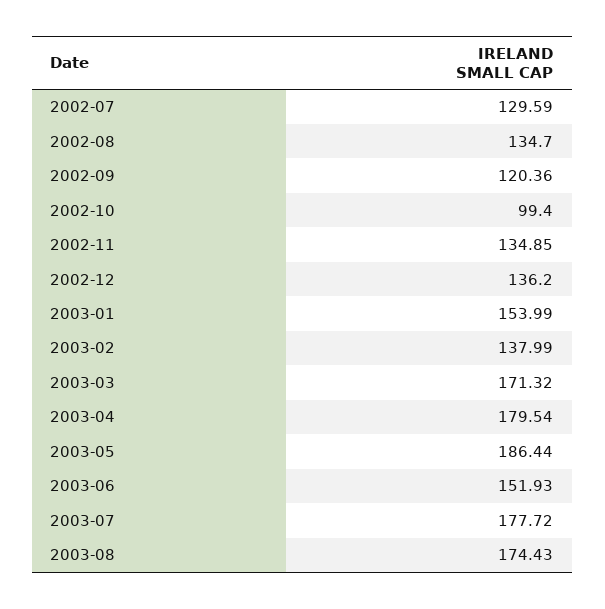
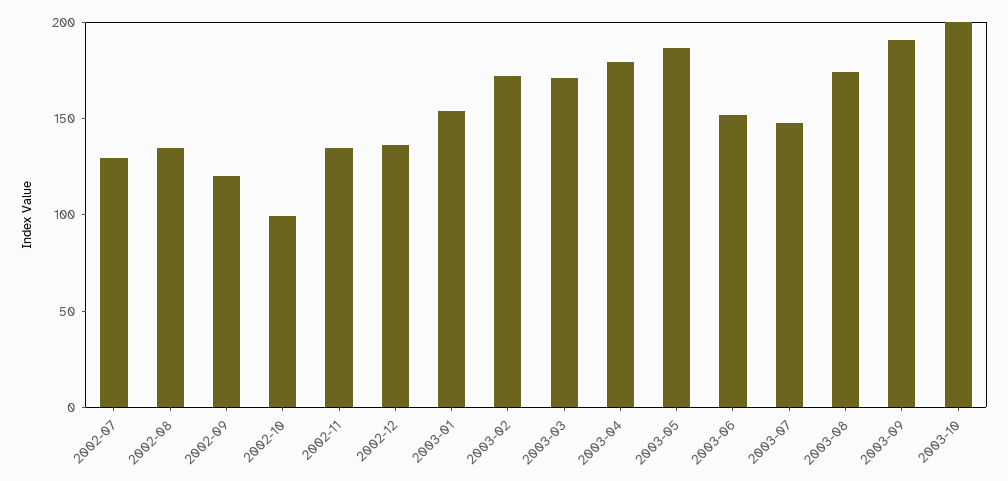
2003-02: 137.99 -> 170
2003-07: 177.72 -> 150
2003-09: none -> 190
2003-10: none -> 200

